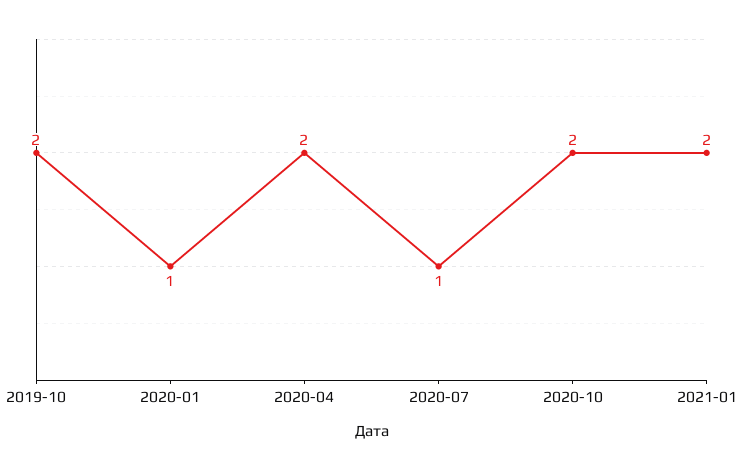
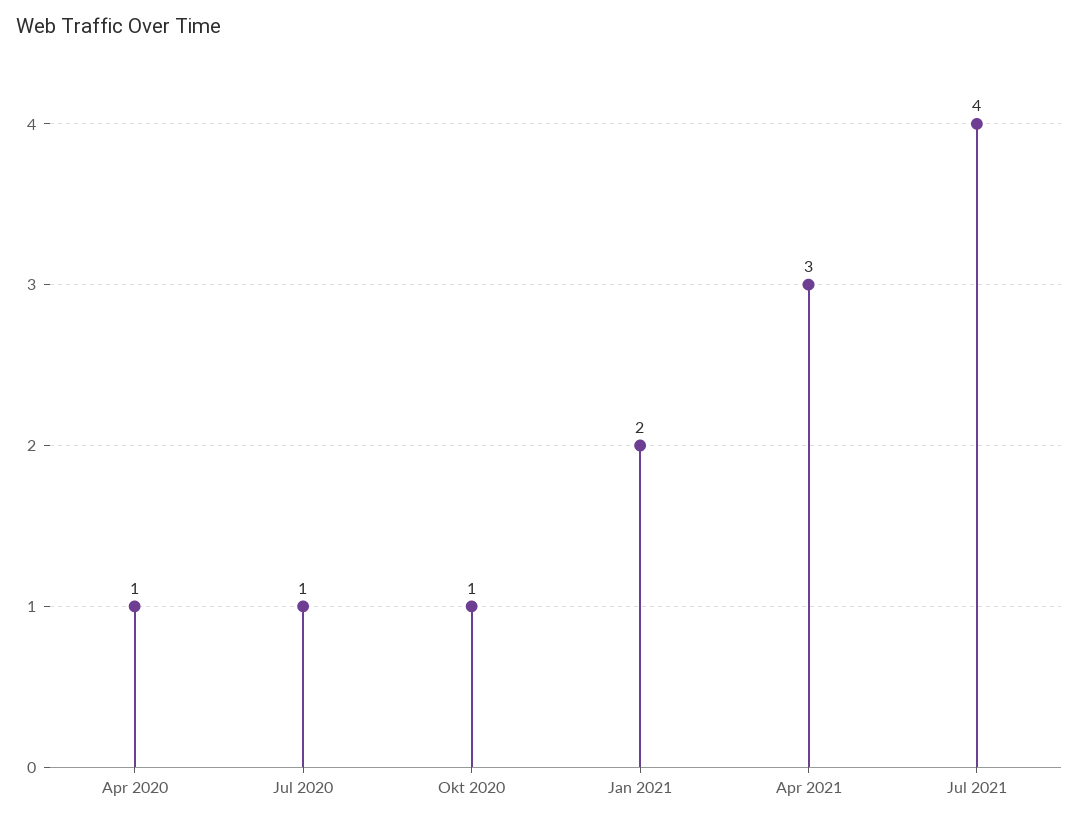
2019-10: 2 -> none
2020-01: 1 -> none
2020-04: 2 -> 1
2020-10: 2 -> 1
Apr 2021: none -> 3
Jul 2021: none -> 4

